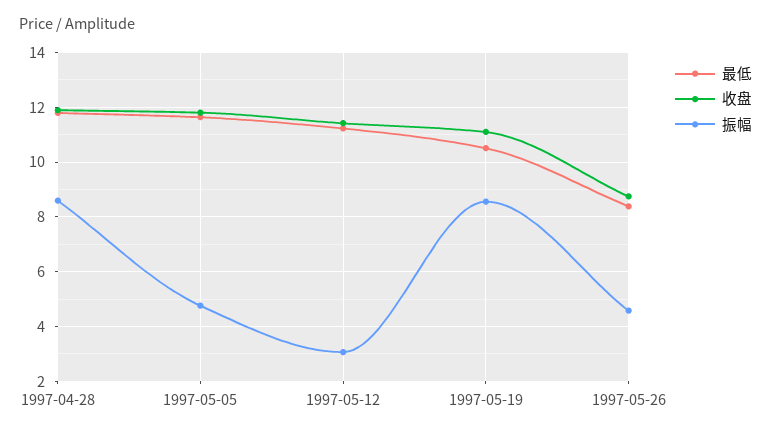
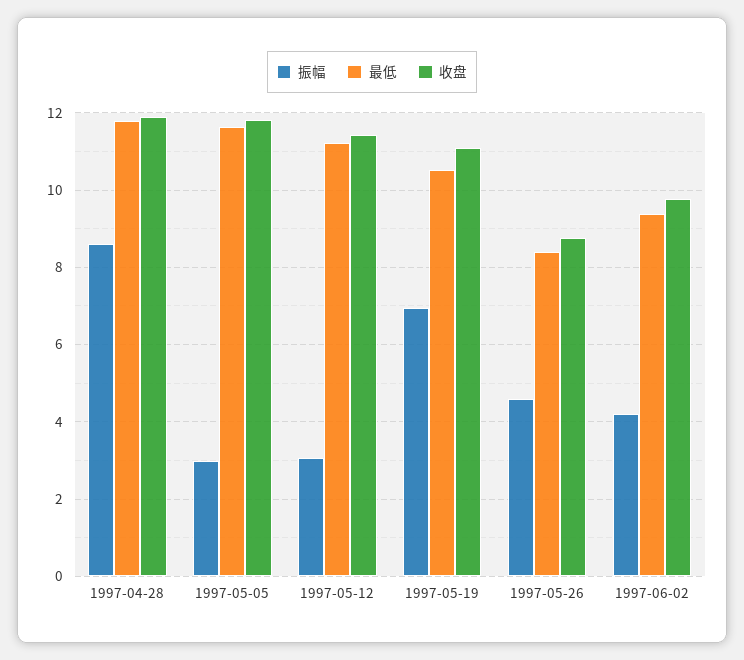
振幅, 1997-05-05: 4.75 -> 3
振幅, 1997-05-19: 8.5 -> 7
振幅, 1997-06-02: none -> 4.2
最低, 1997-06-02: none -> 9.4
收盘, 1997-06-02: none -> 9.8

